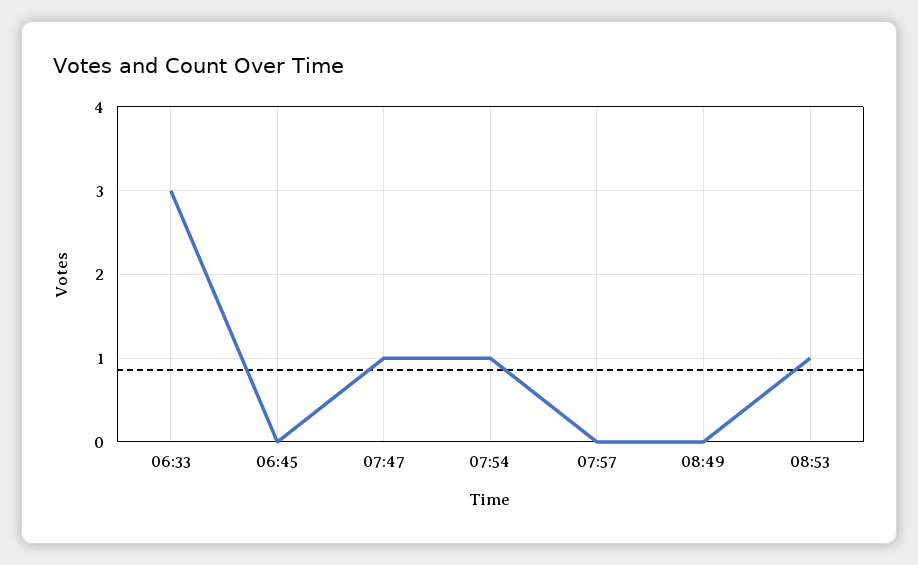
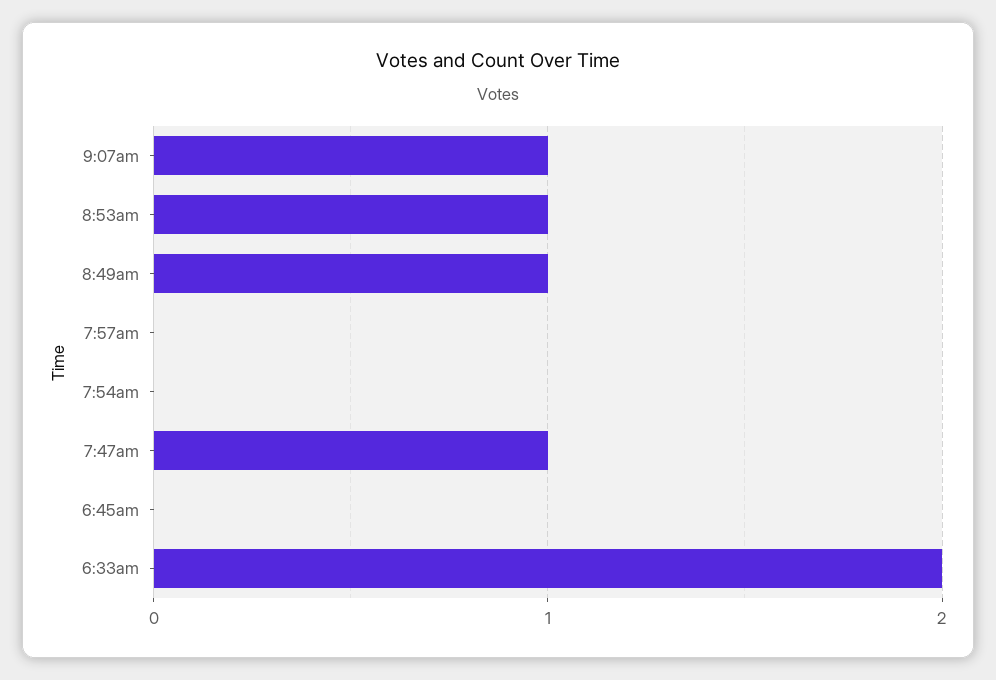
06:33: 3 -> 2
07:54: 1 -> 0
08:49: 0 -> 1
9:07am: none -> 1

